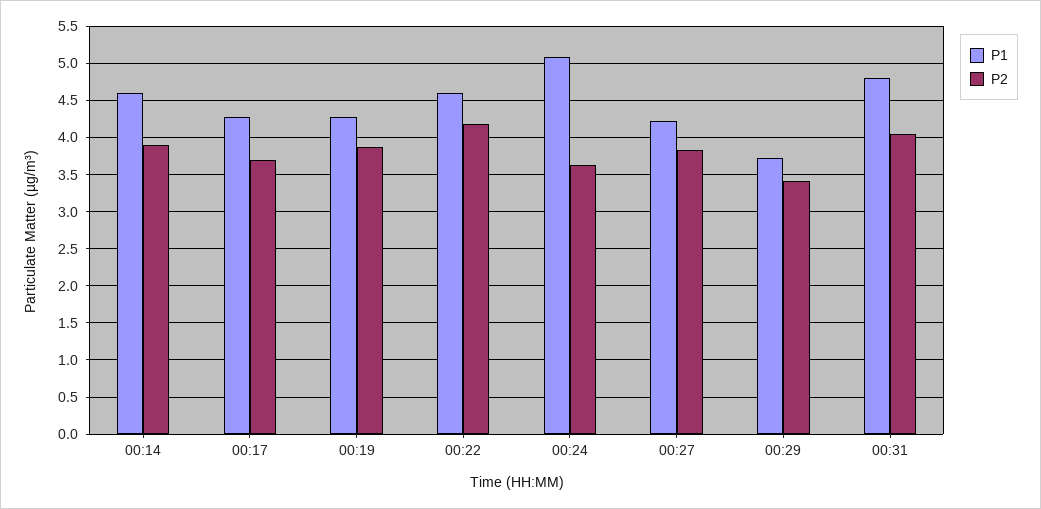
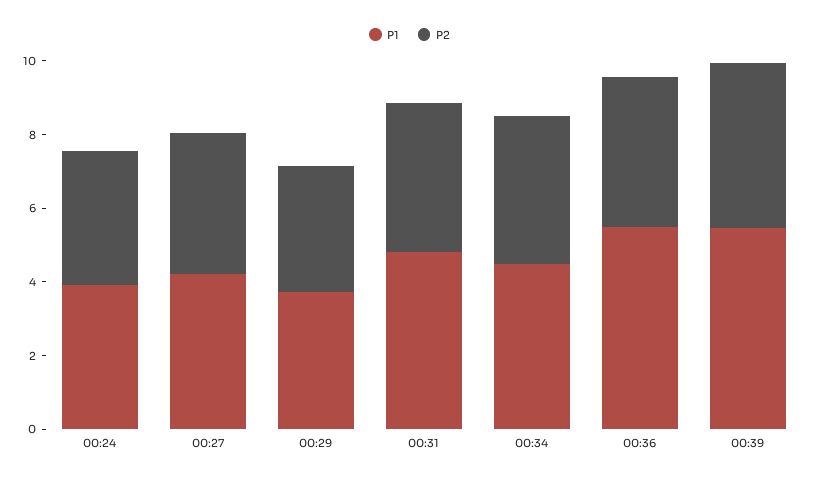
P1, 00:14: 4.6 -> none
P2, 00:14: 3.9 -> none
P1, 00:17: 4.3 -> none
P2, 00:17: 3.7 -> none
P1, 00:19: 4.3 -> none
P2, 00:19: 3.9 -> none
P1, 00:22: 4.6 -> none
P2, 00:22: 4.2 -> none
P1, 00:24: 5.1 -> 4
P1, 00:34: none -> 4.5
P2, 00:34: none -> 4
P1, 00:36: none -> 5.5
P2, 00:36: none -> 4
P1, 00:39: none -> 5.5
P2, 00:39: none -> 4.5

